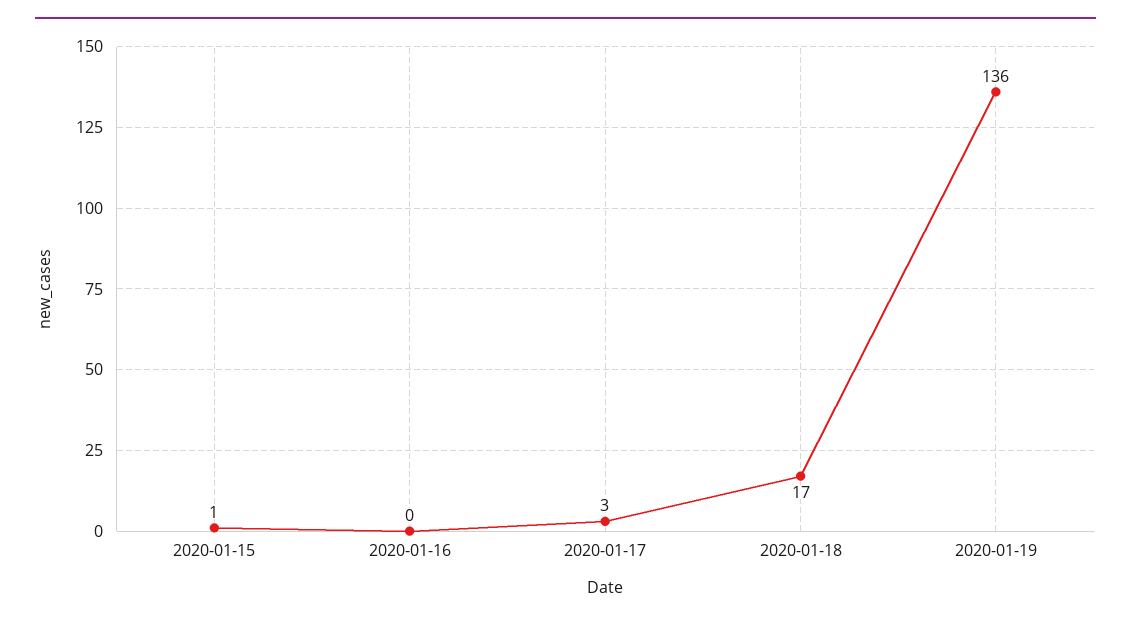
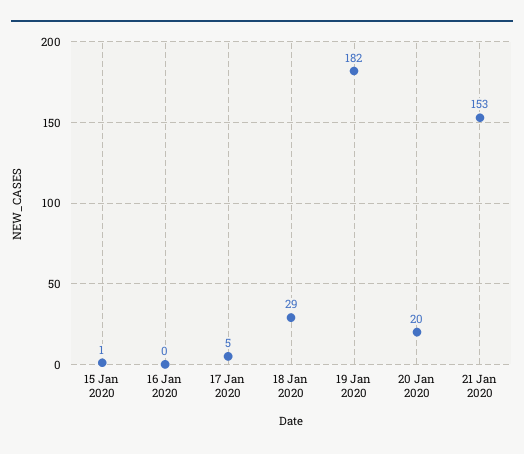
2020-01-17: 3 -> 5
2020-01-18: 17 -> 29
2020-01-19: 136 -> 182
20 Jan 2020: none -> 20
21 Jan 2020: none -> 153

